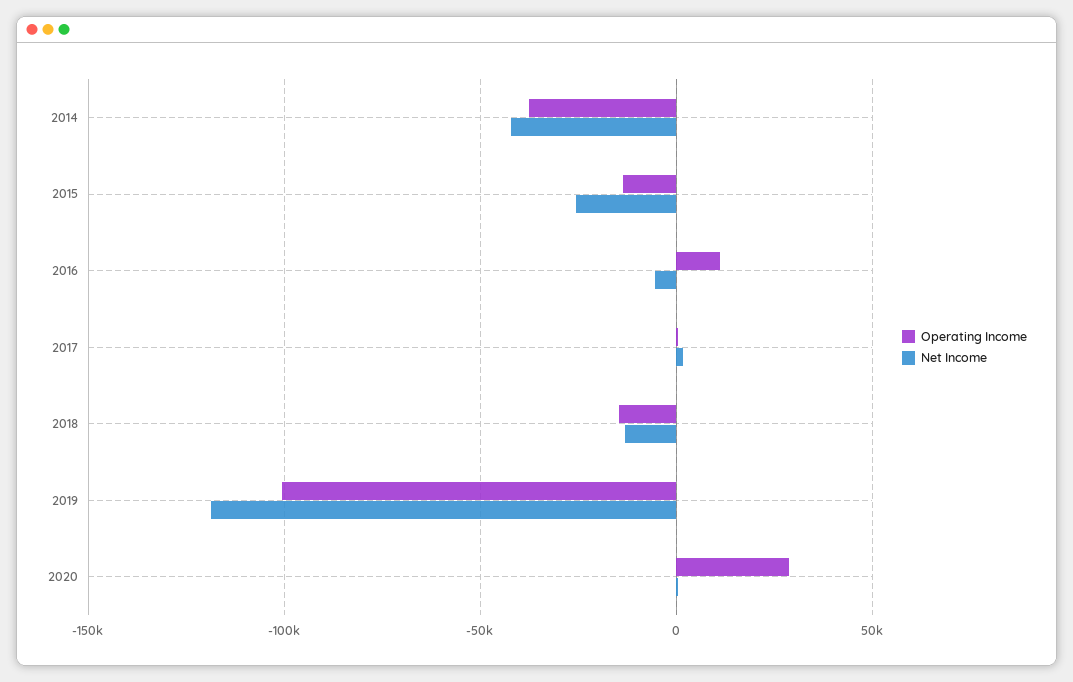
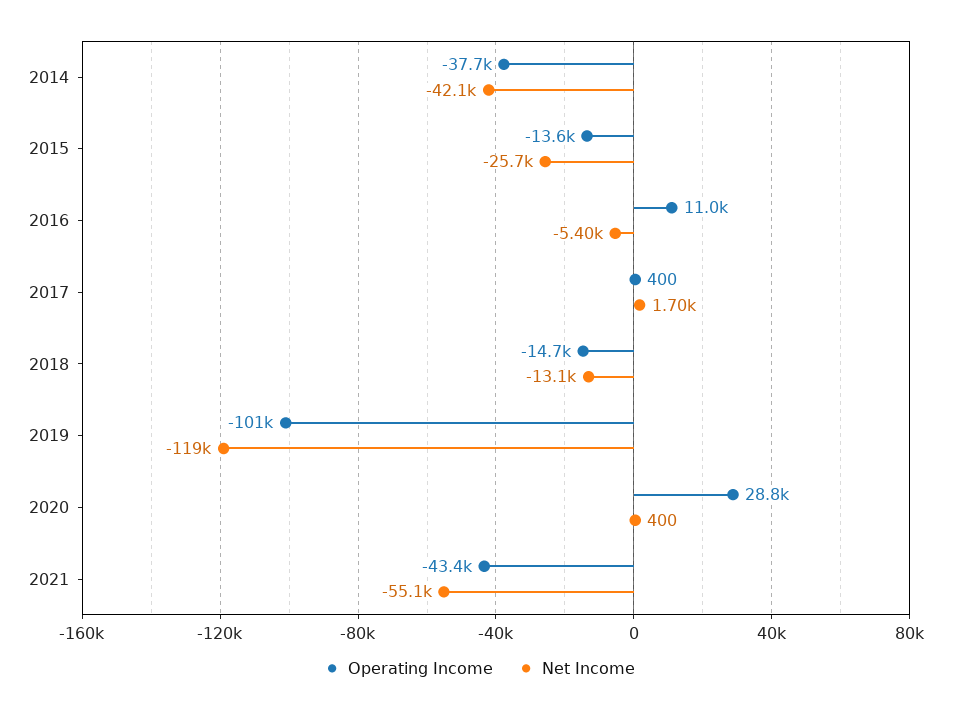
Operating Income, 2021: none -> -43400
Net Income, 2021: none -> -55100

